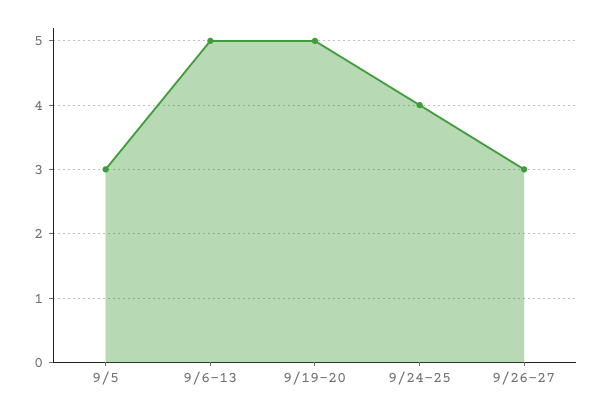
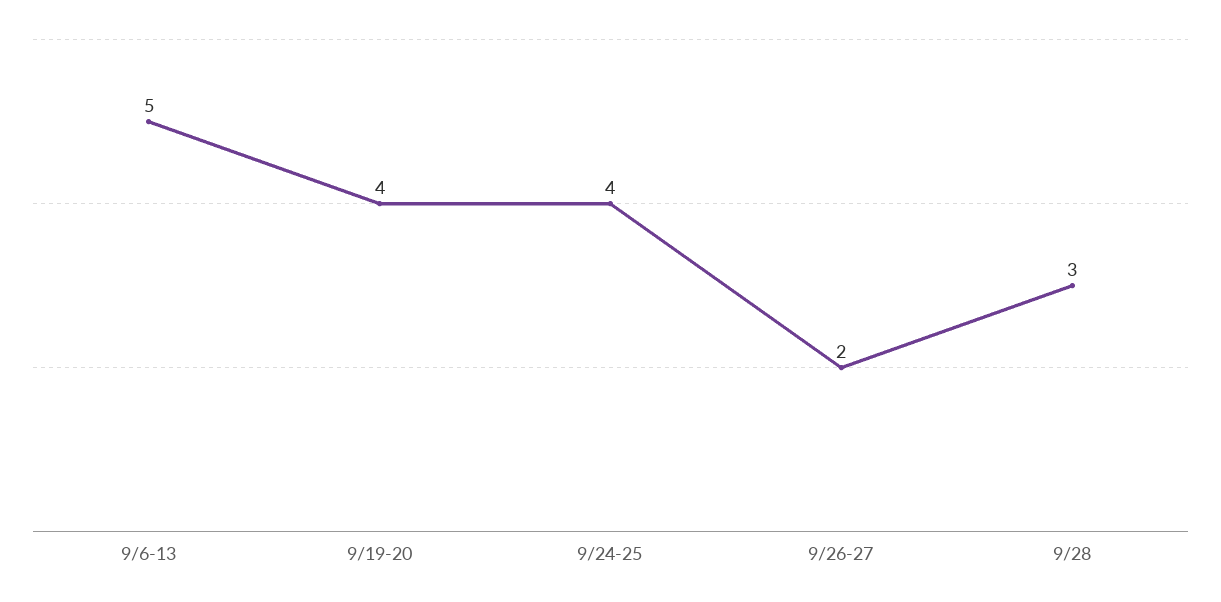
9/5: 3 -> none
9/19-20: 5 -> 4
9/26-27: 3 -> 2
9/28: none -> 3

